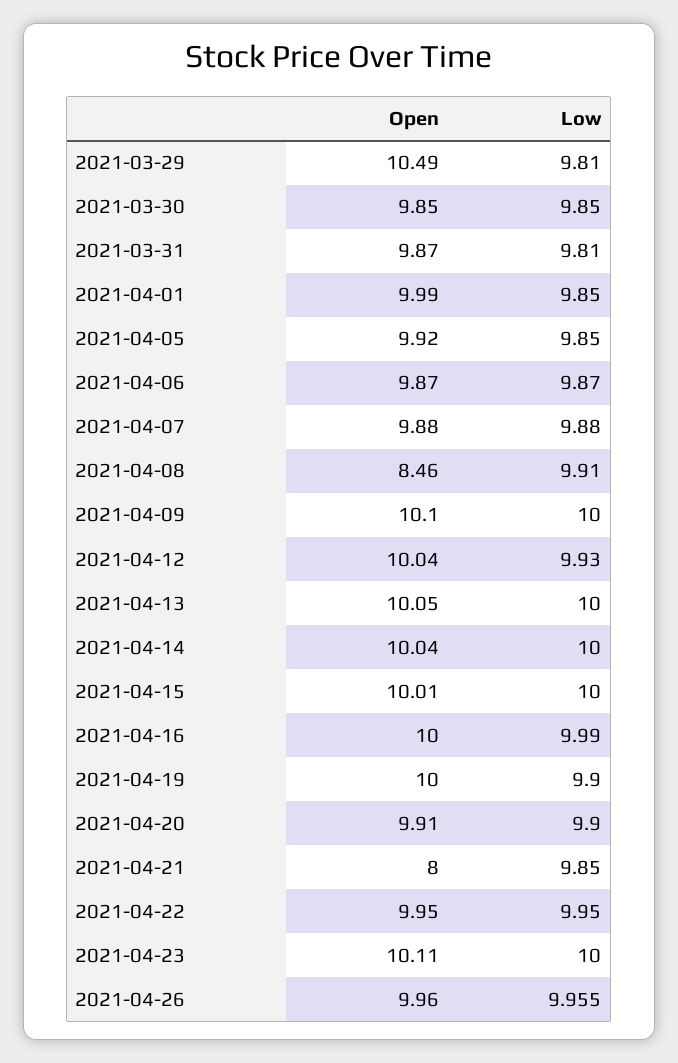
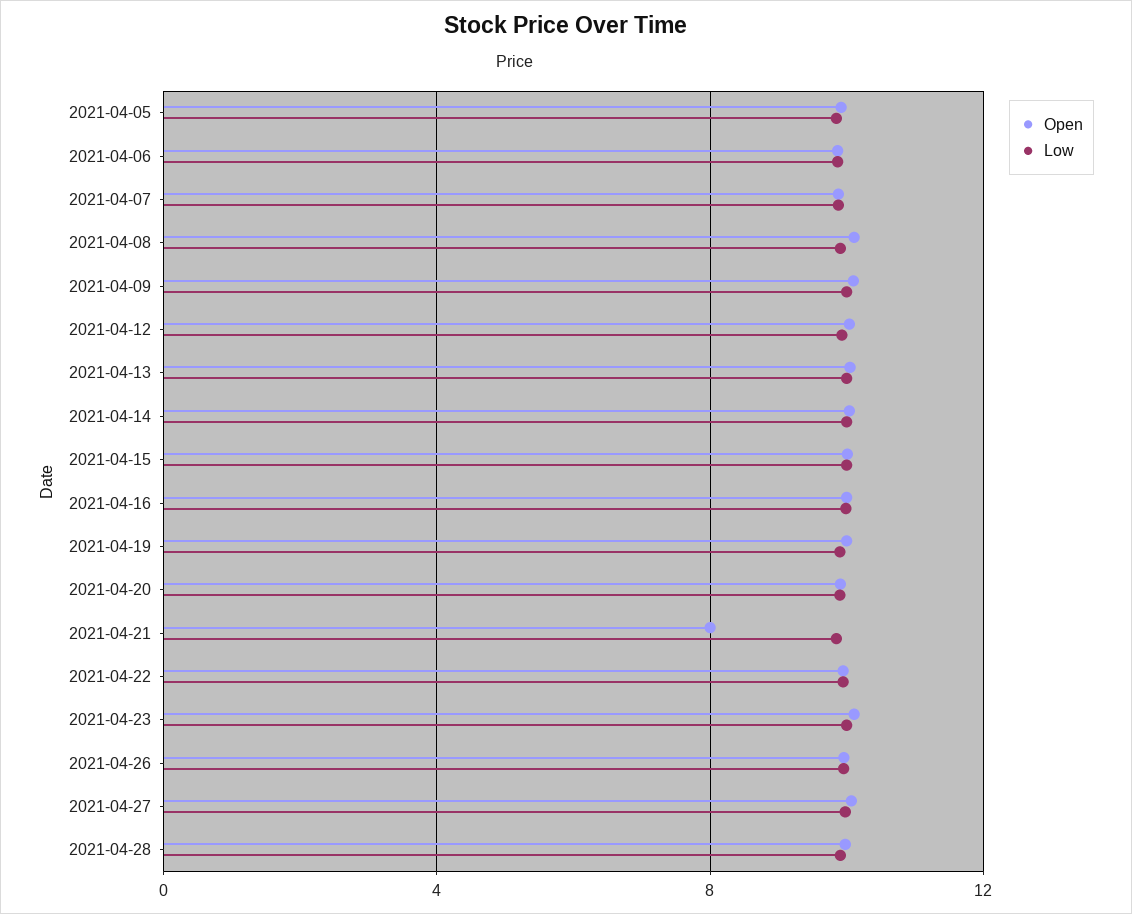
Open, 2021-03-29: 10.49 -> none
Low, 2021-03-29: 9.81 -> none
Open, 2021-03-30: 9.85 -> none
Low, 2021-03-30: 9.85 -> none
Open, 2021-03-31: 9.87 -> none
Low, 2021-03-31: 9.81 -> none
Open, 2021-04-01: 9.99 -> none
Low, 2021-04-01: 9.85 -> none
Open, 2021-04-08: 8.46 -> 10
Open, 2021-04-27: none -> 10
Low, 2021-04-27: none -> 10
Open, 2021-04-28: none -> 10
Low, 2021-04-28: none -> 10

